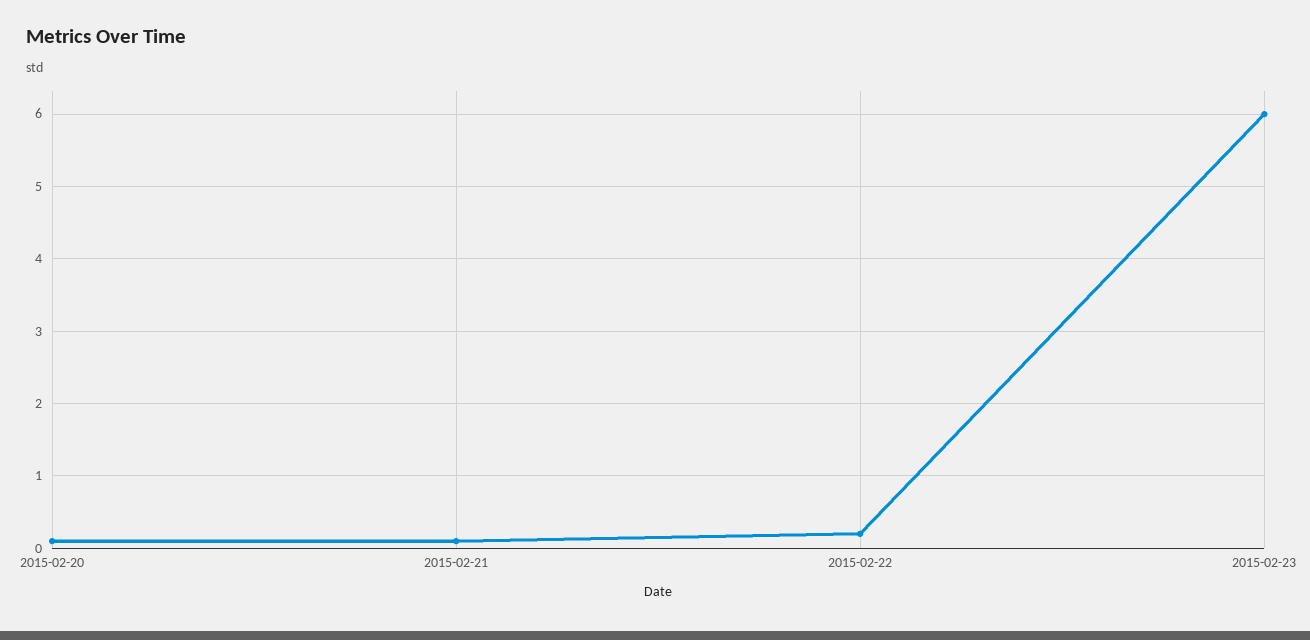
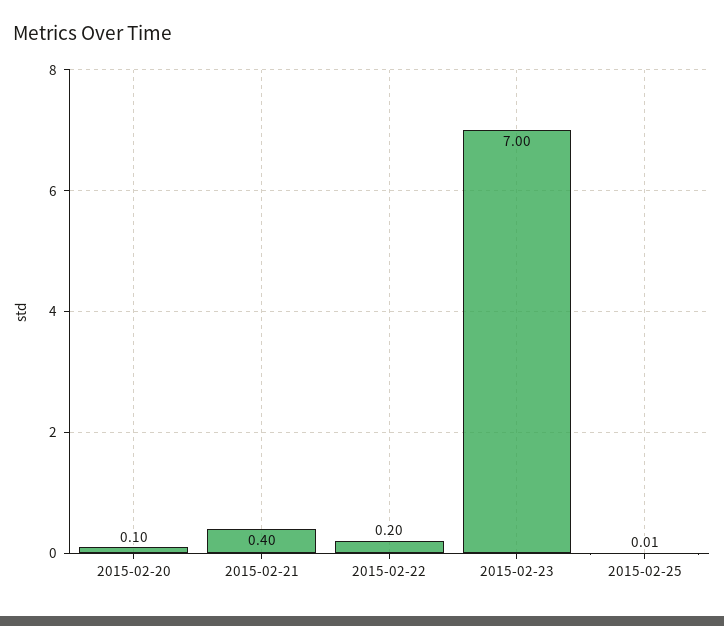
2015-02-21: 0.1 -> 0.4
2015-02-23: 6 -> 7
2015-02-25: none -> 0.01

